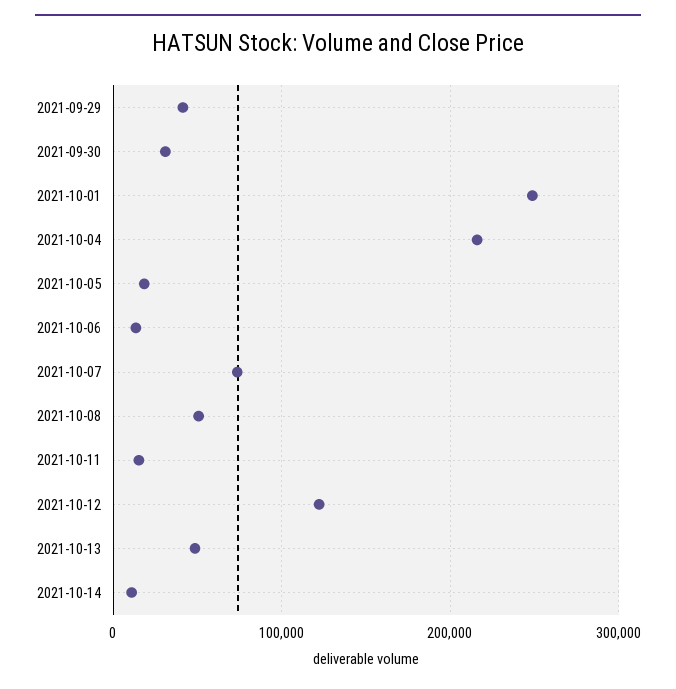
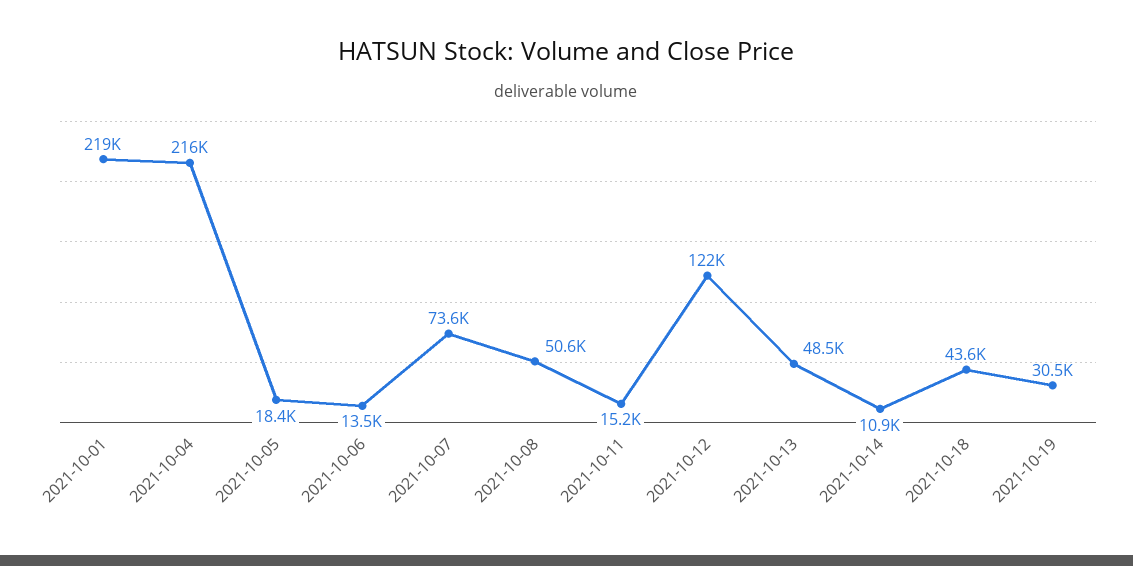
2021-09-29: 40000 -> none
2021-09-30: 30000 -> none
2021-10-01: 250000 -> 219000
2021-10-18: none -> 43600
2021-10-19: none -> 30500

